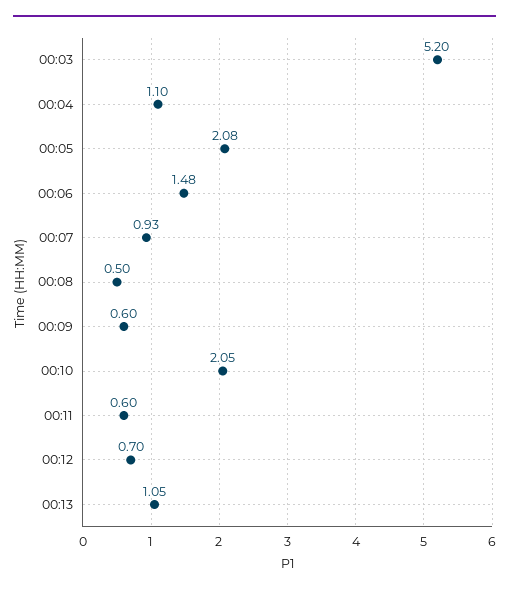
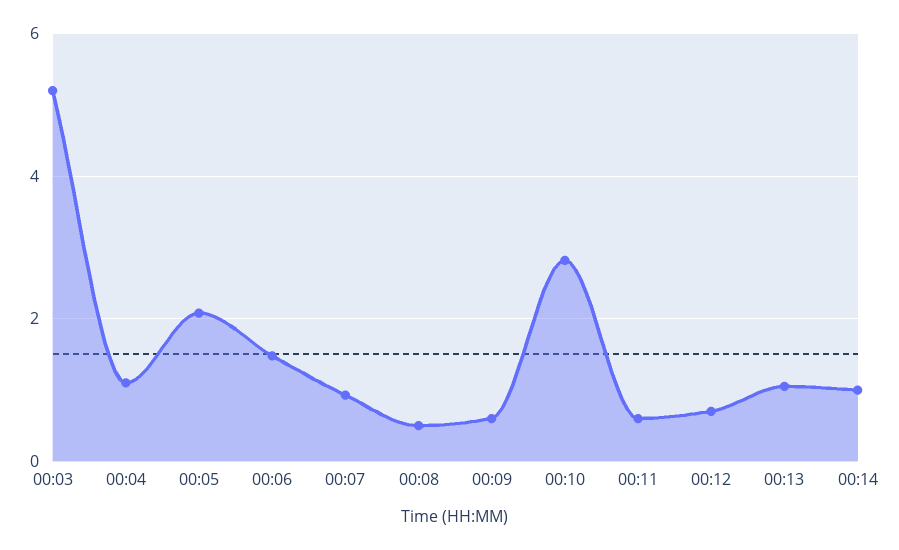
00:10: 2.05 -> 2.8
00:14: none -> 1

